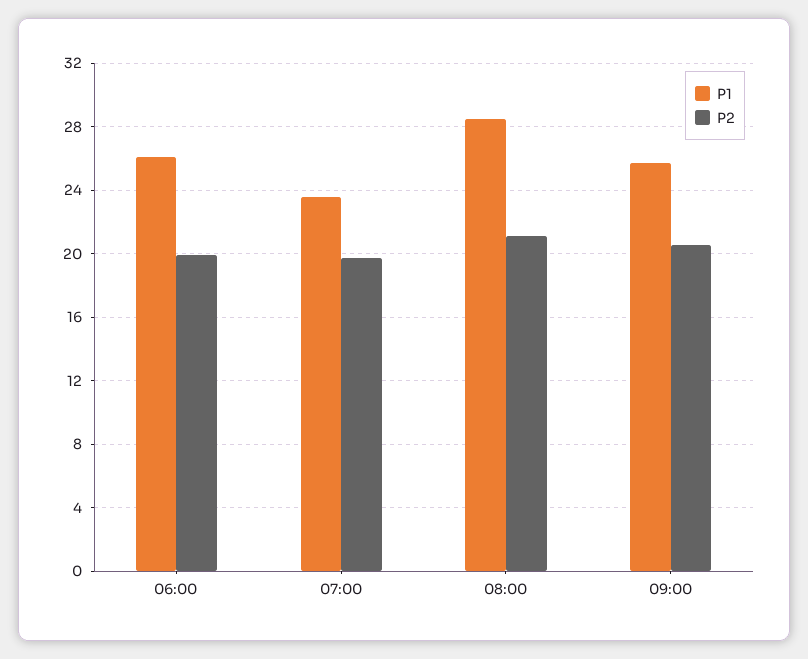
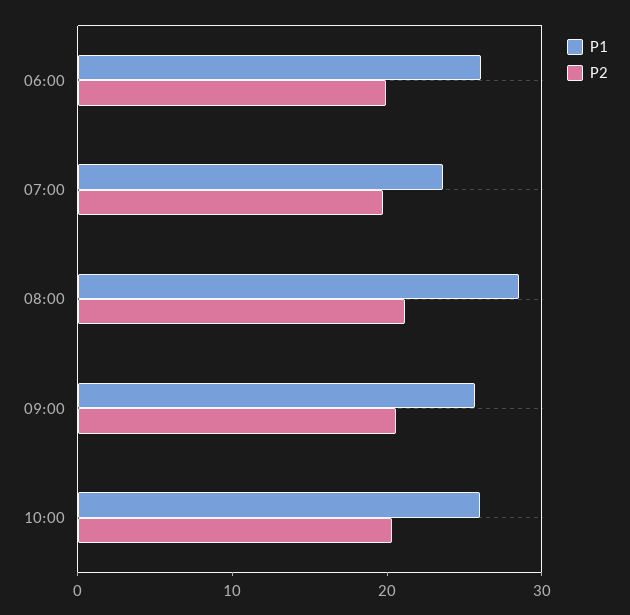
P1, 10:00: none -> 26
P2, 10:00: none -> 20

